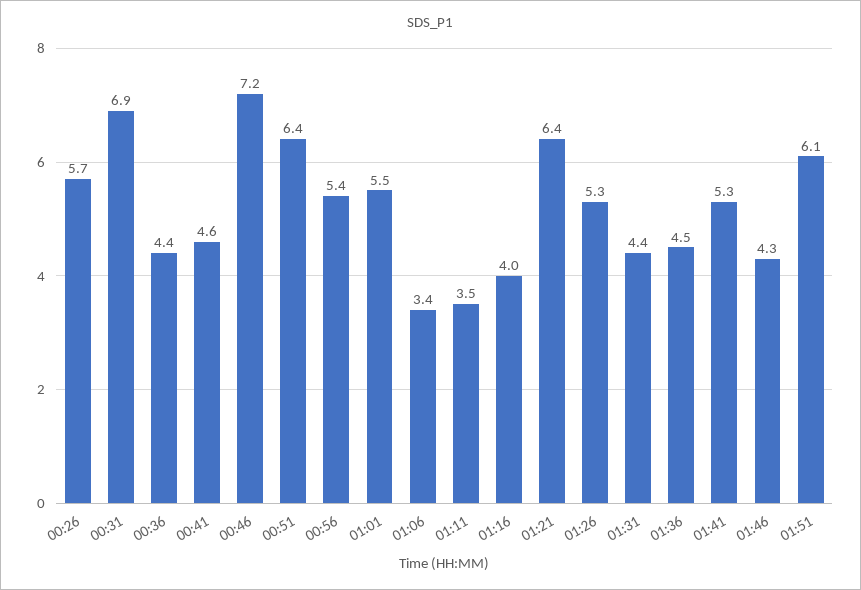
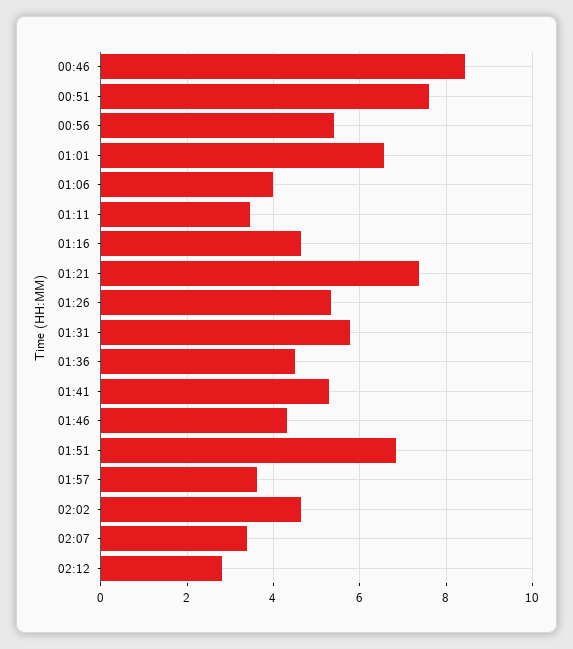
00:26: 5.7 -> none
00:31: 6.9 -> none
00:36: 4.4 -> none
00:41: 4.6 -> none
00:46: 7.2 -> 8.4
00:51: 6.4 -> 7.6
01:01: 5.5 -> 6.6
01:06: 3.4 -> 4
01:16: 4 -> 4.6
01:21: 6.4 -> 7.4
01:31: 4.4 -> 5.8
01:51: 6.1 -> 6.8
01:57: none -> 3.6
02:02: none -> 4.6
02:07: none -> 3.4
02:12: none -> 2.8

